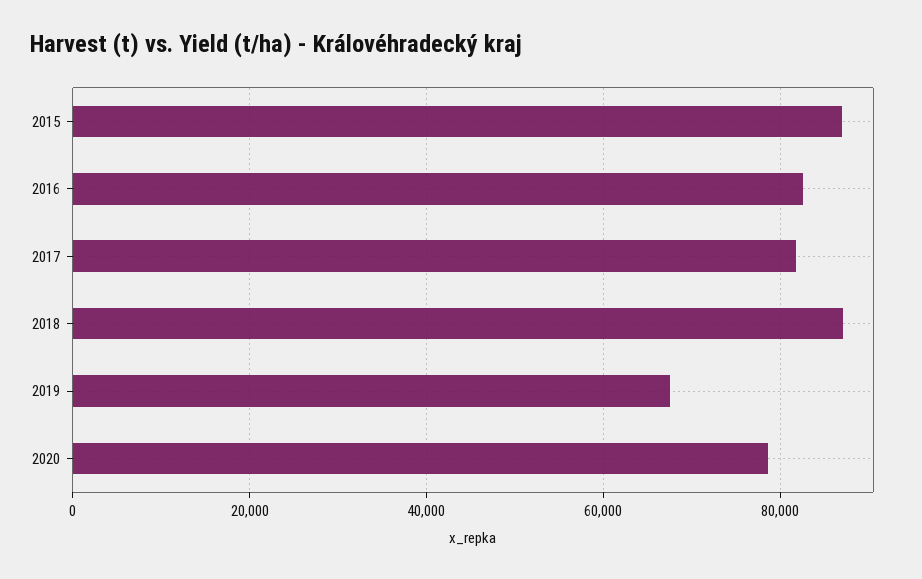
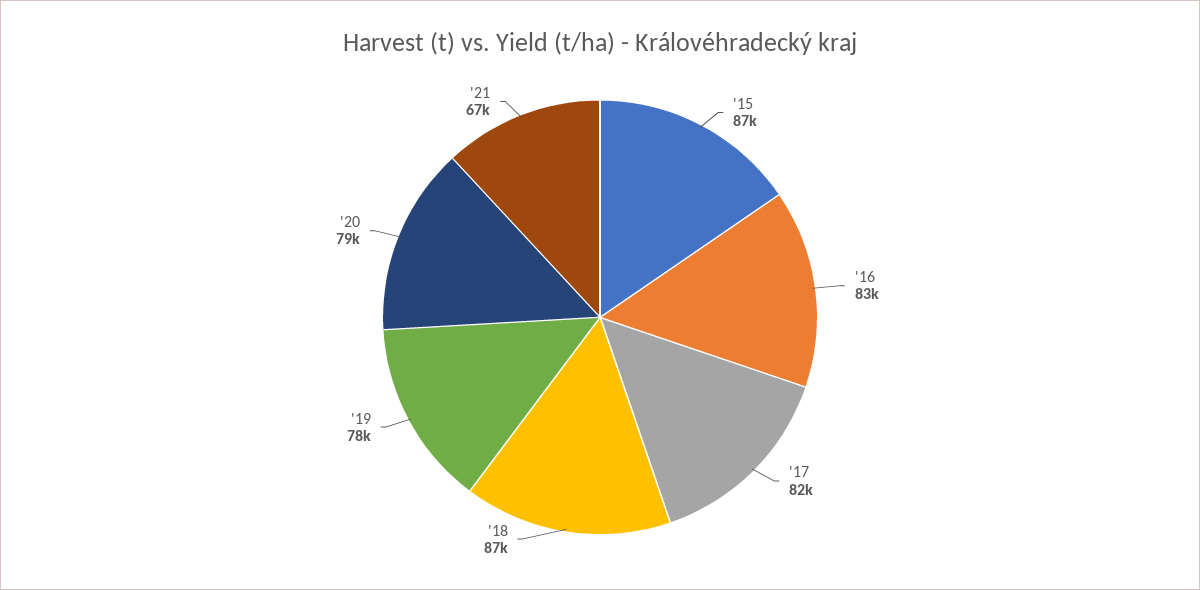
2019: 68000 -> 78000
'21: none -> 67000

